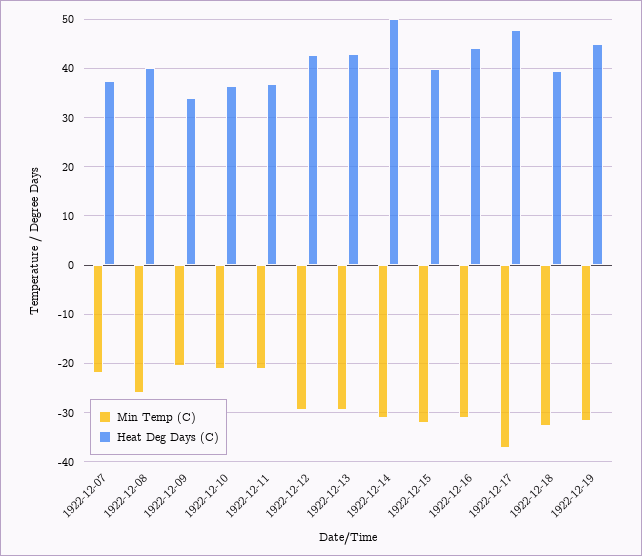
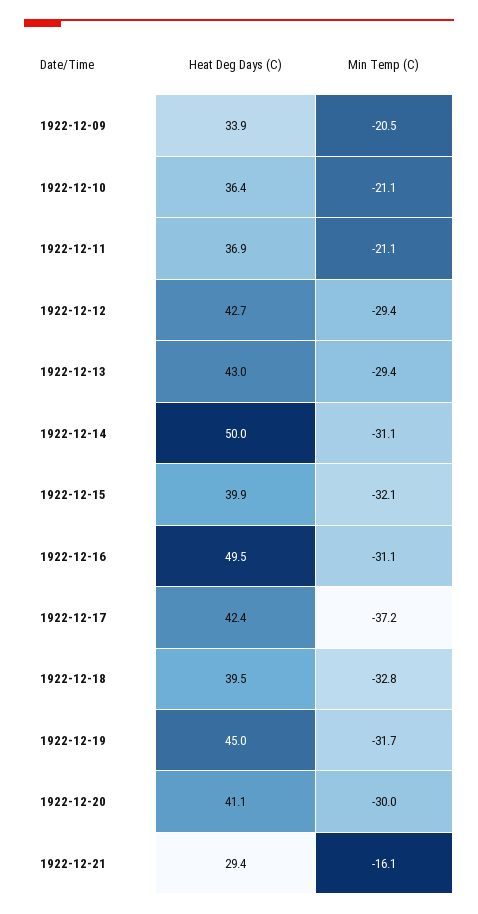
Min Temp (C), 1922-12-07: -22 -> none
Heat Deg Days (C), 1922-12-07: 38 -> none
Min Temp (C), 1922-12-08: -26 -> none
Heat Deg Days (C), 1922-12-08: 40 -> none
Heat Deg Days (C), 1922-12-16: 44 -> 49.5
Heat Deg Days (C), 1922-12-17: 48 -> 42.4
Heat Deg Days (C), 1922-12-20: none -> 41.1
Min Temp (C), 1922-12-20: none -> -30
Heat Deg Days (C), 1922-12-21: none -> 29.4
Min Temp (C), 1922-12-21: none -> -16.1

